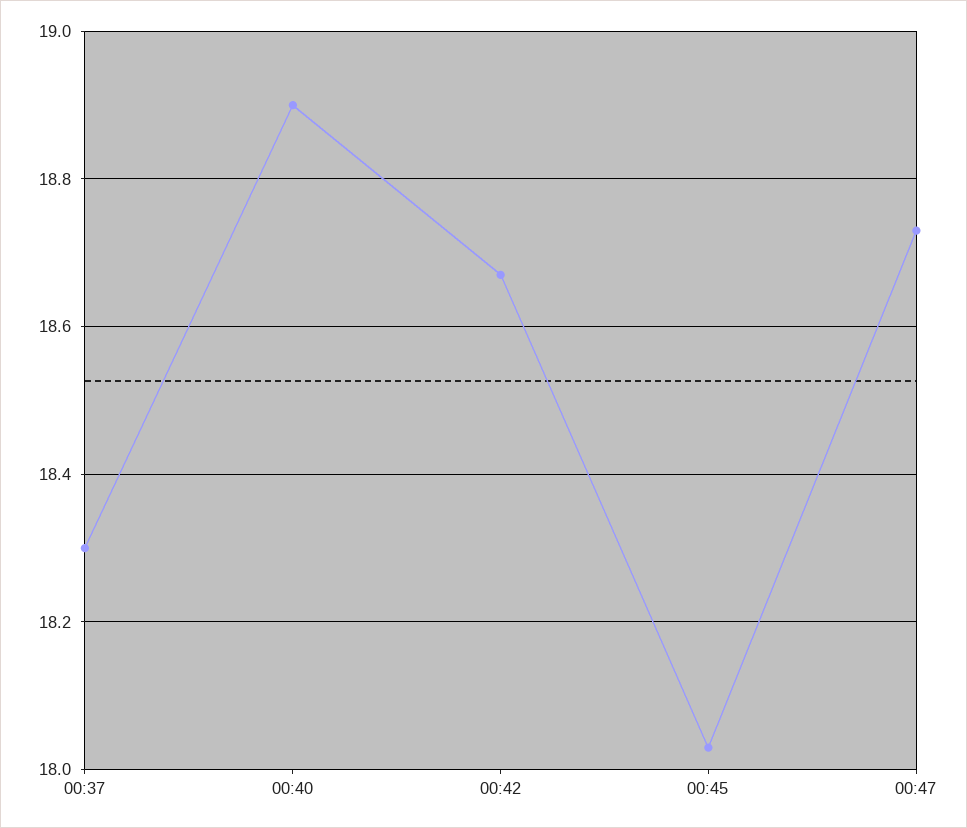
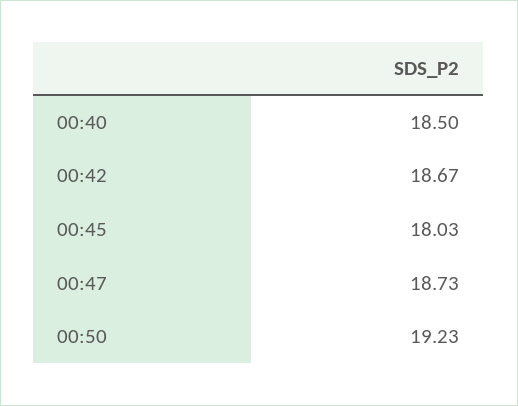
00:37: 18.3 -> none
00:40: 18.9 -> 18.5
00:50: none -> 19.23

